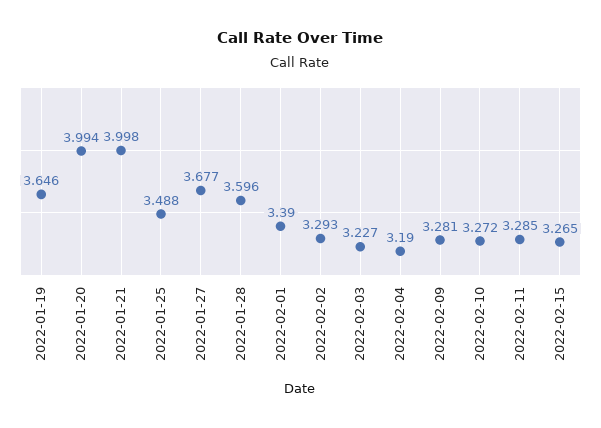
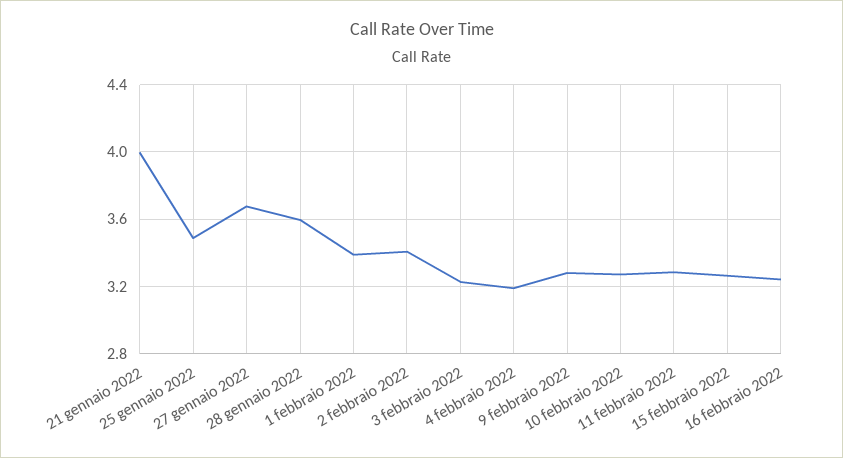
2022-01-19: 3.646 -> none
2022-01-20: 3.994 -> none
2022-02-02: 3.293 -> 3.4
16 febbraio 2022: none -> 3.25

